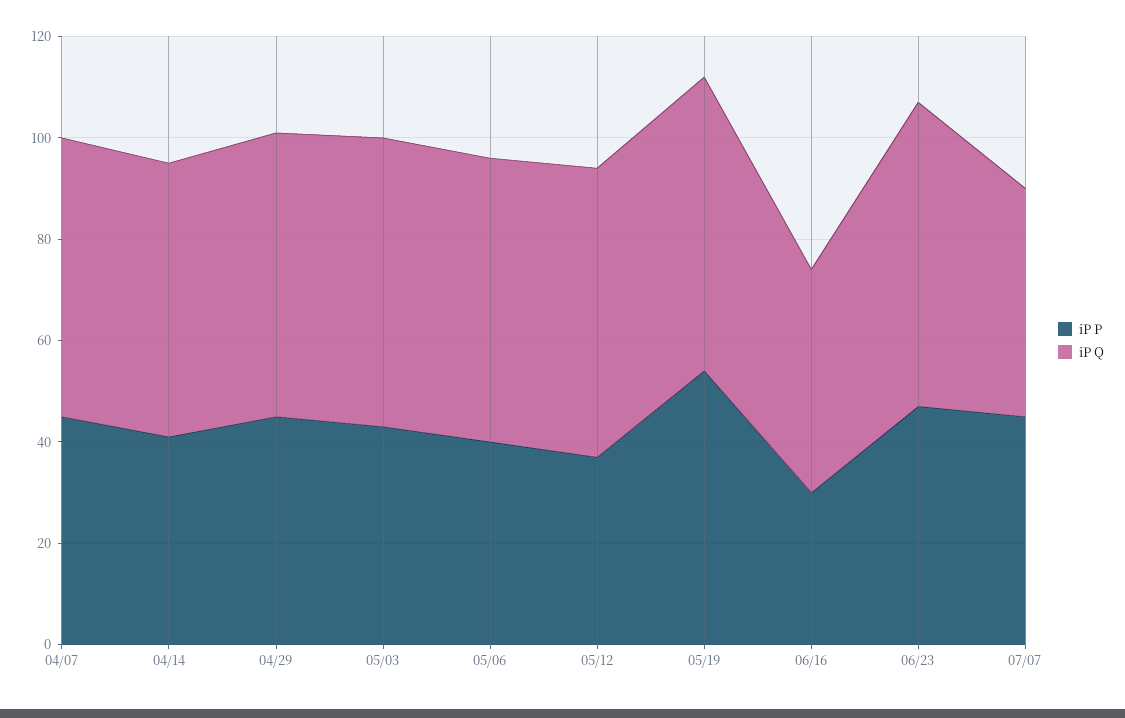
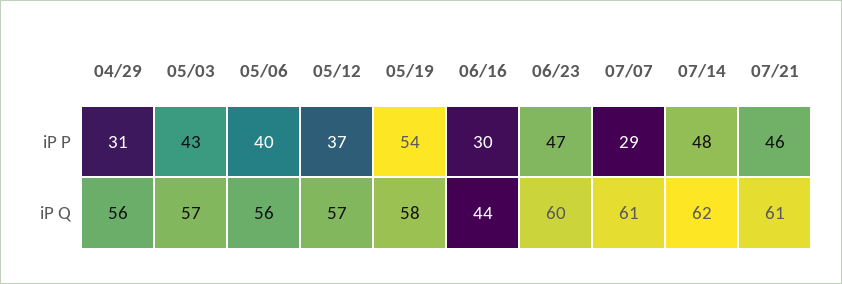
iP P, 04/07: 45 -> none
iP Q, 04/07: 55 -> none
iP P, 04/14: 40 -> none
iP Q, 04/14: 55 -> none
iP P, 04/29: 45 -> 31
iP P, 07/07: 45 -> 29
iP Q, 07/07: 45 -> 61
iP P, 07/14: none -> 48
iP P, 07/21: none -> 46
iP Q, 07/14: none -> 62
iP Q, 07/21: none -> 61

